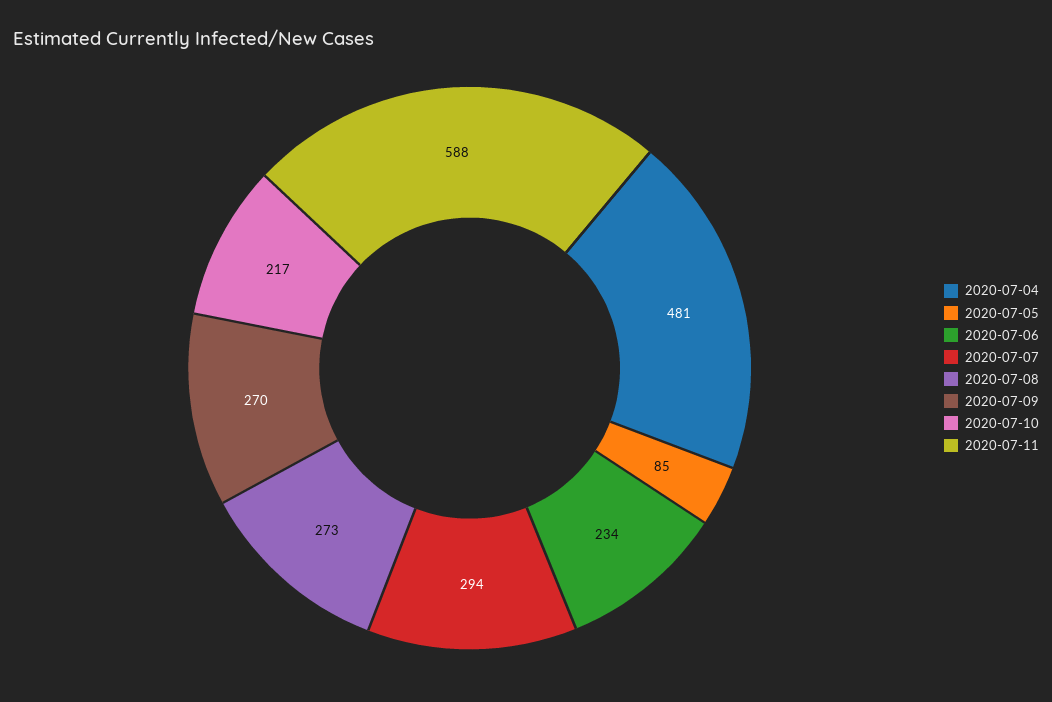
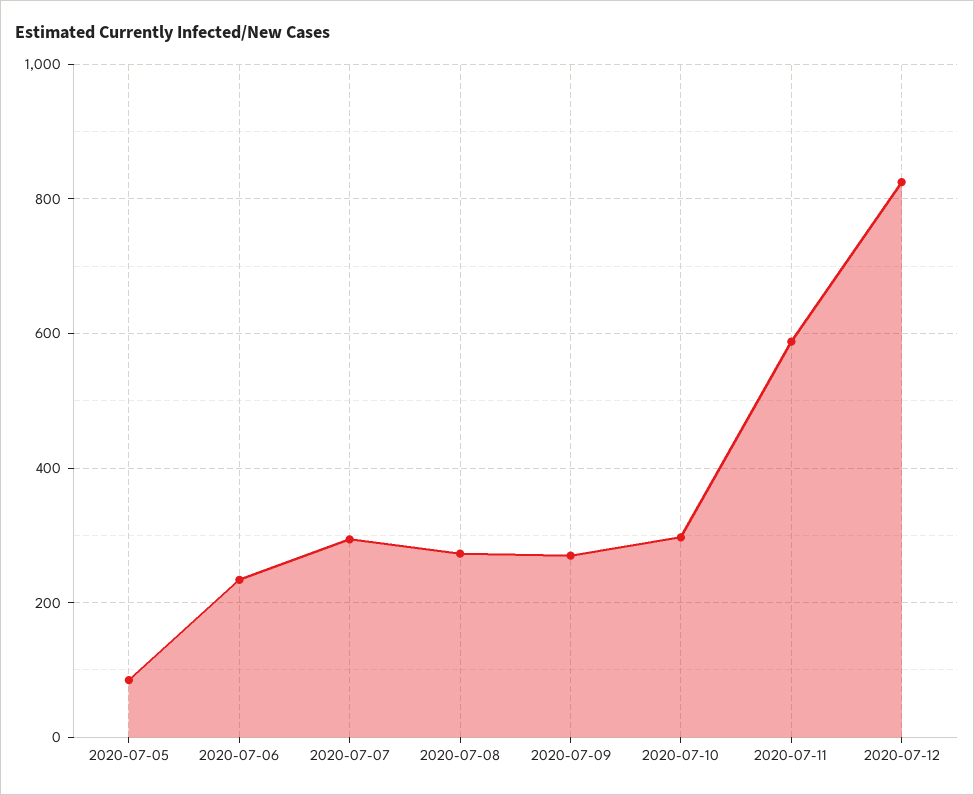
2020-07-04: 481 -> none
2020-07-10: 217 -> 300
2020-07-12: none -> 820

